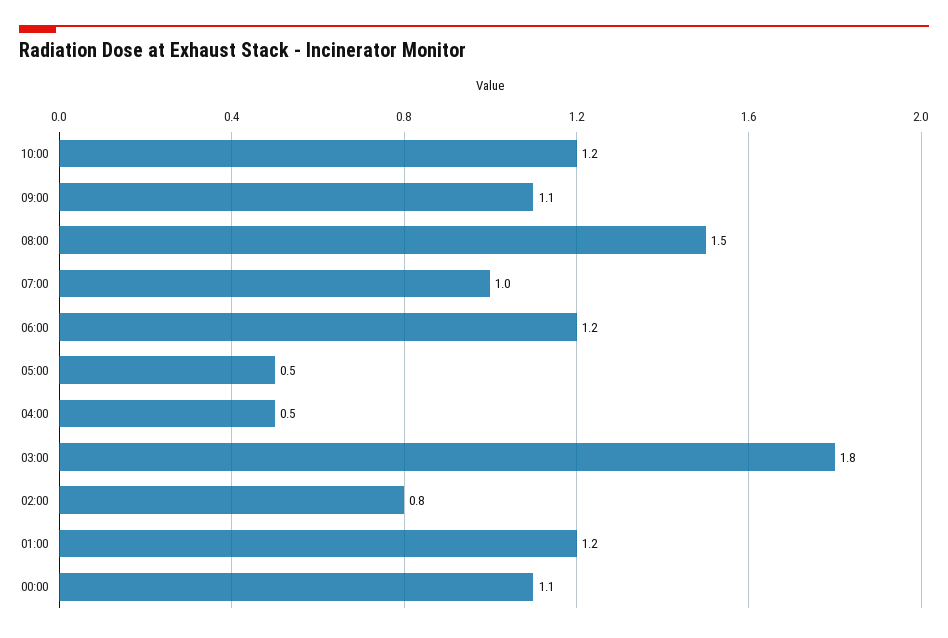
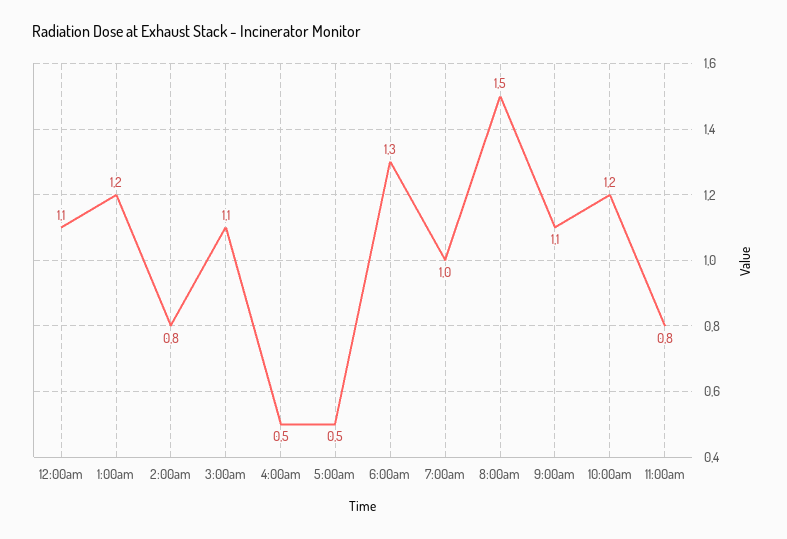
06:00: 1.2 -> 1.3
03:00: 1.8 -> 1.1
11:00am: none -> 0.8

